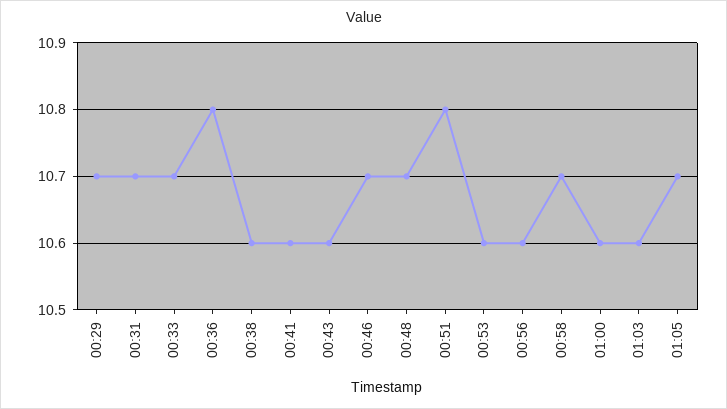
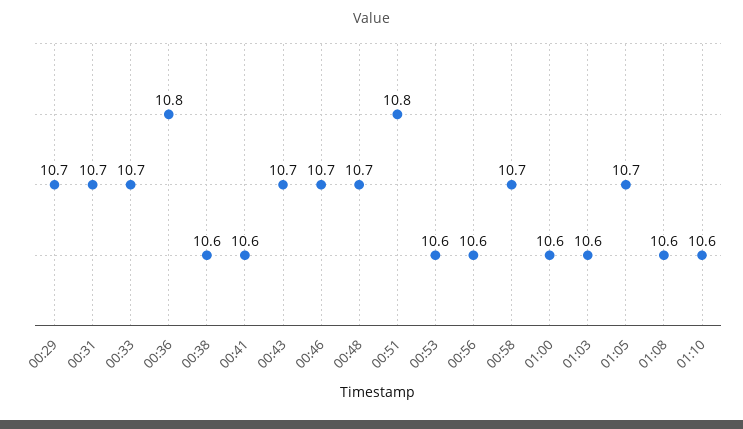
00:43: 10.6 -> 10.7
01:08: none -> 10.6
01:10: none -> 10.6

